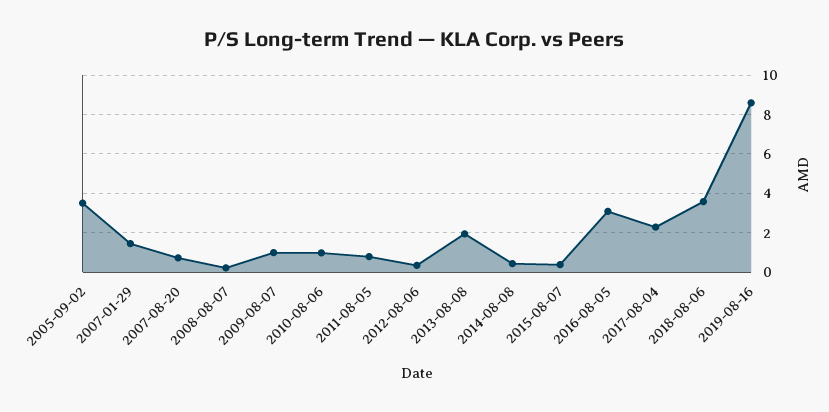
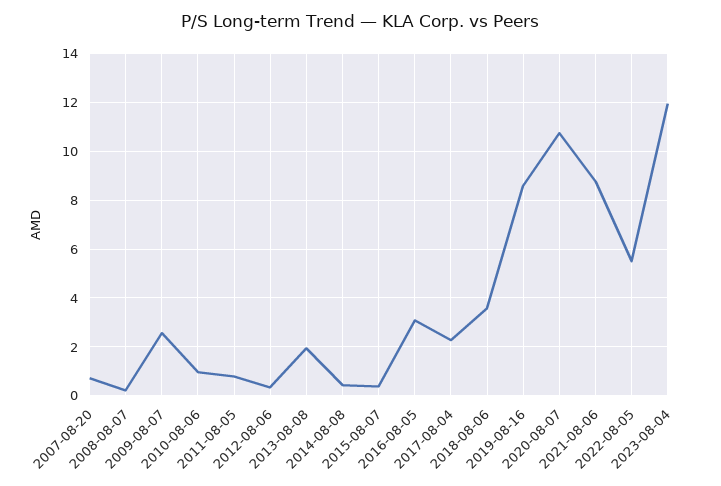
2005-09-02: 3.5 -> none
2007-01-29: 1.5 -> none
2009-08-07: 1 -> 2.5
2020-08-07: none -> 10.75
2021-08-06: none -> 8.75
2022-08-05: none -> 5.5
2023-08-04: none -> 12

